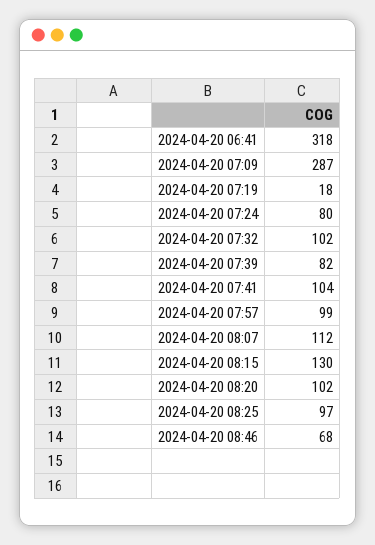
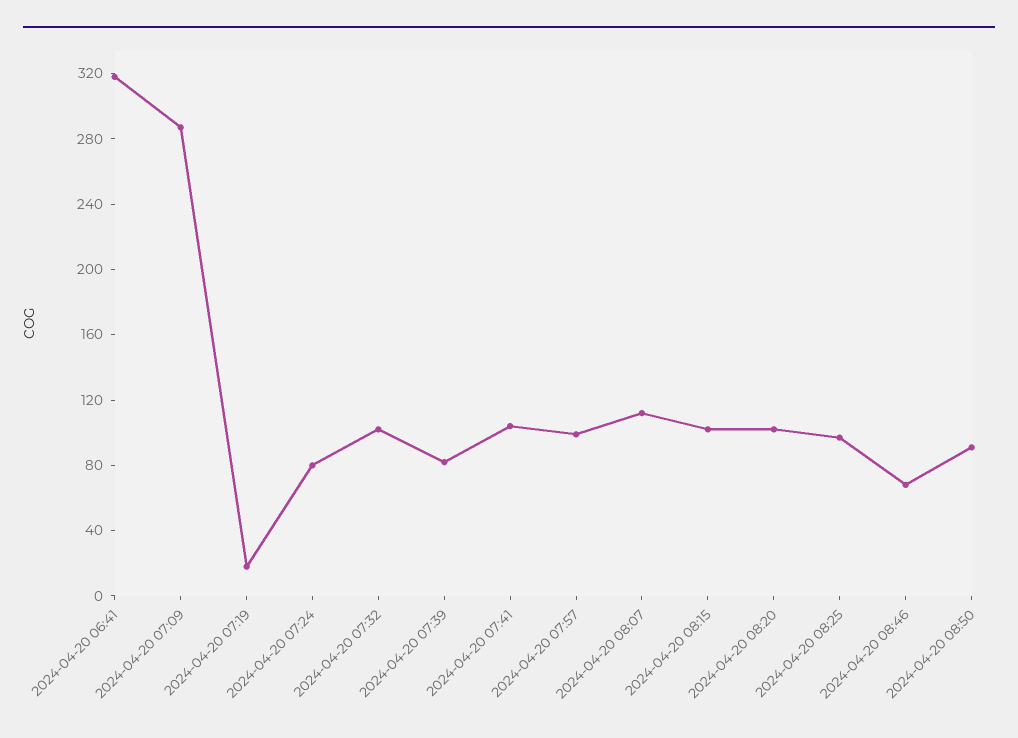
2024-04-20 08:15: 130 -> 100
2024-04-20 08:50: none -> 90

